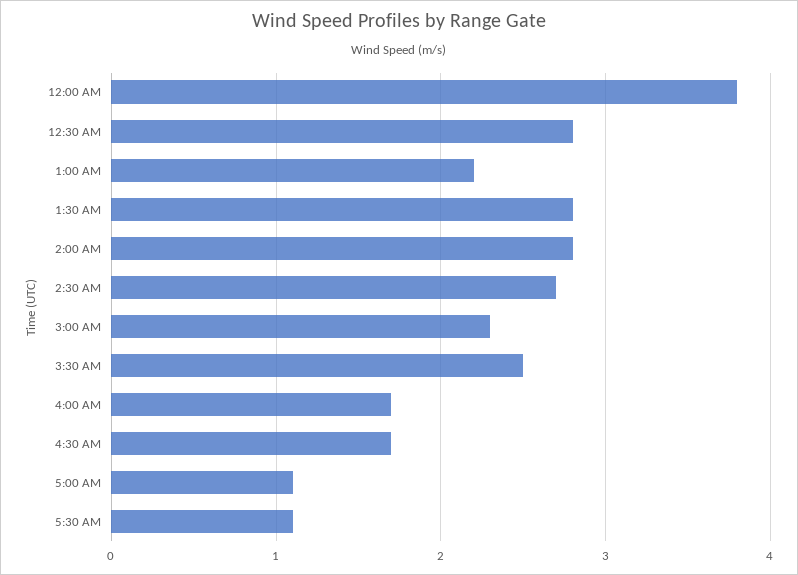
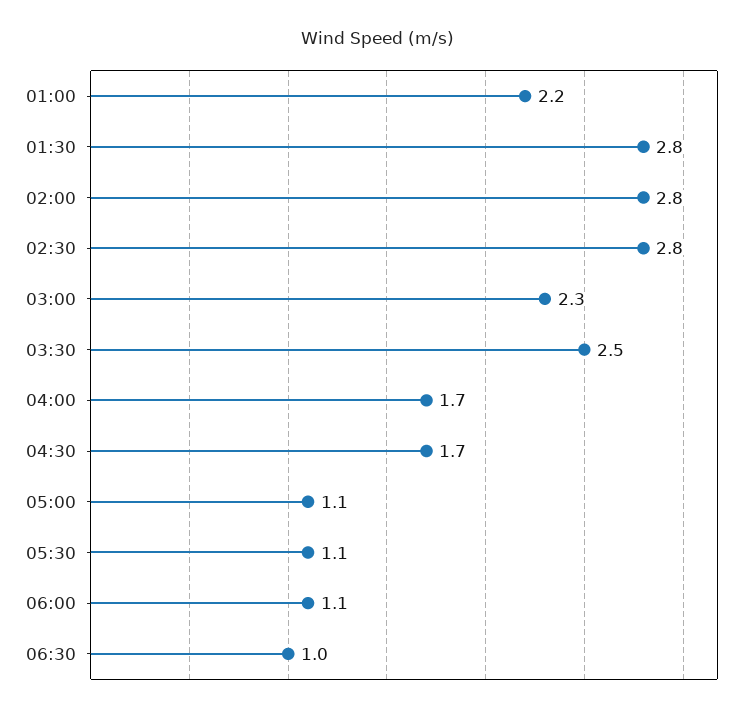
12:00 AM: 3.8 -> none
12:30 AM: 2.8 -> none
2:30 AM: 2.7 -> 2.8
06:00: none -> 1.1
06:30: none -> 1

